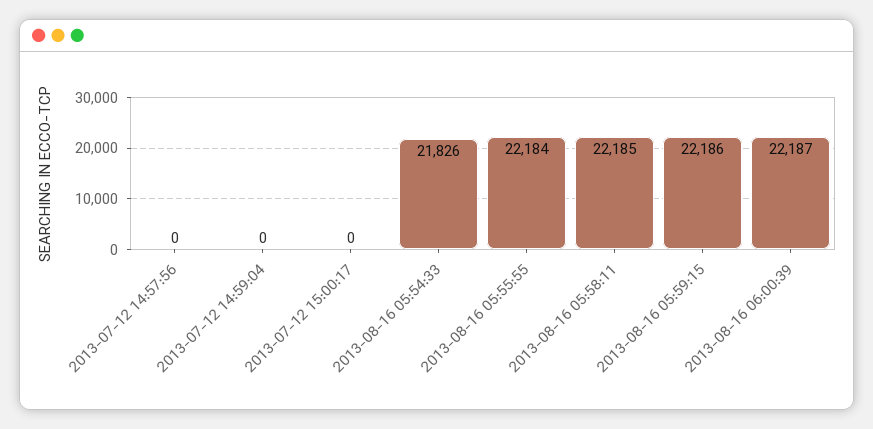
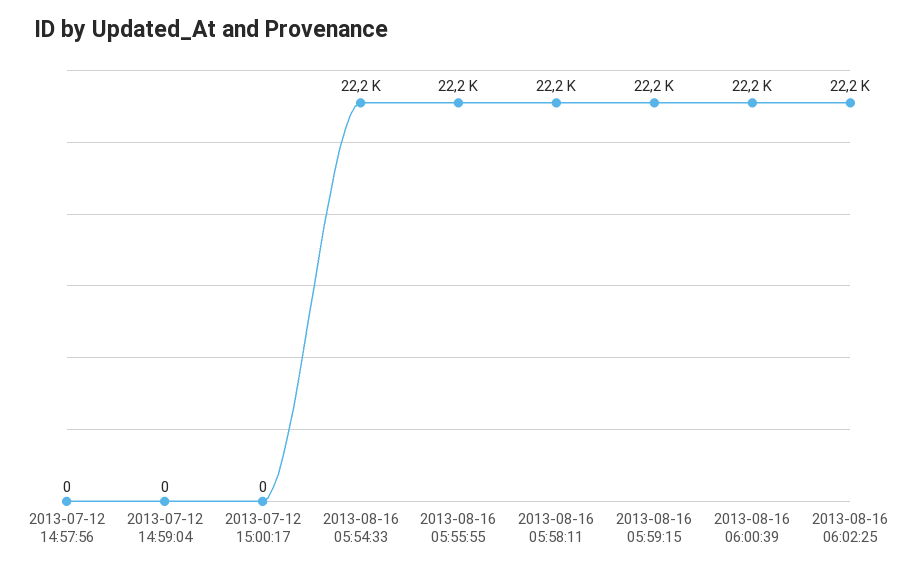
2013-08-16 05:54:33: 21826 -> 22200
2013-08-16 06:02:25: none -> 22200

